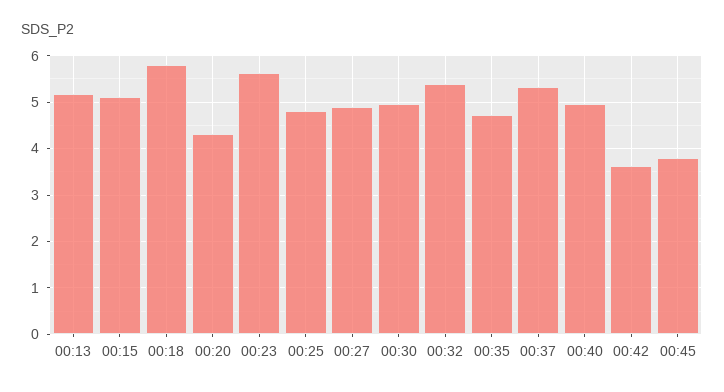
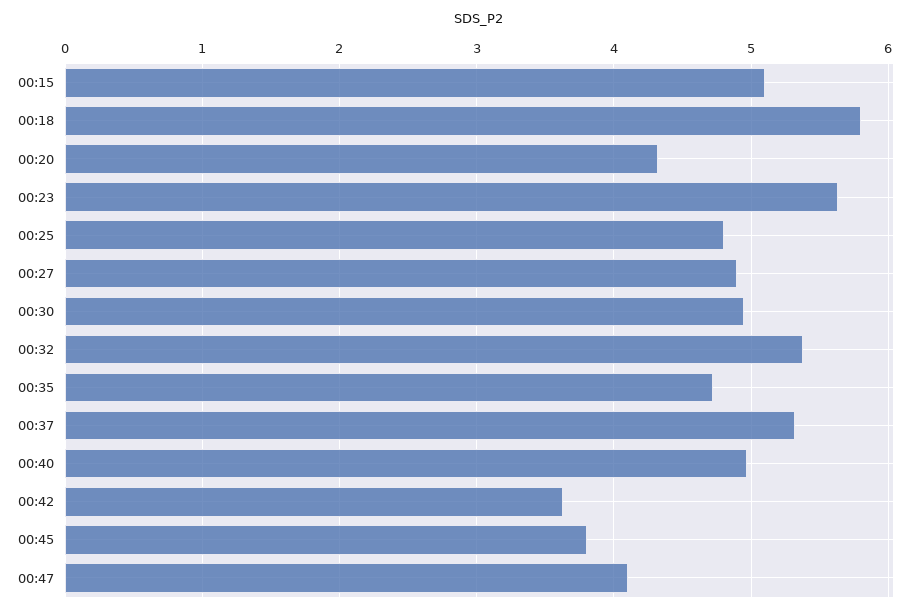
00:13: 5.2 -> none
00:47: none -> 4.1

